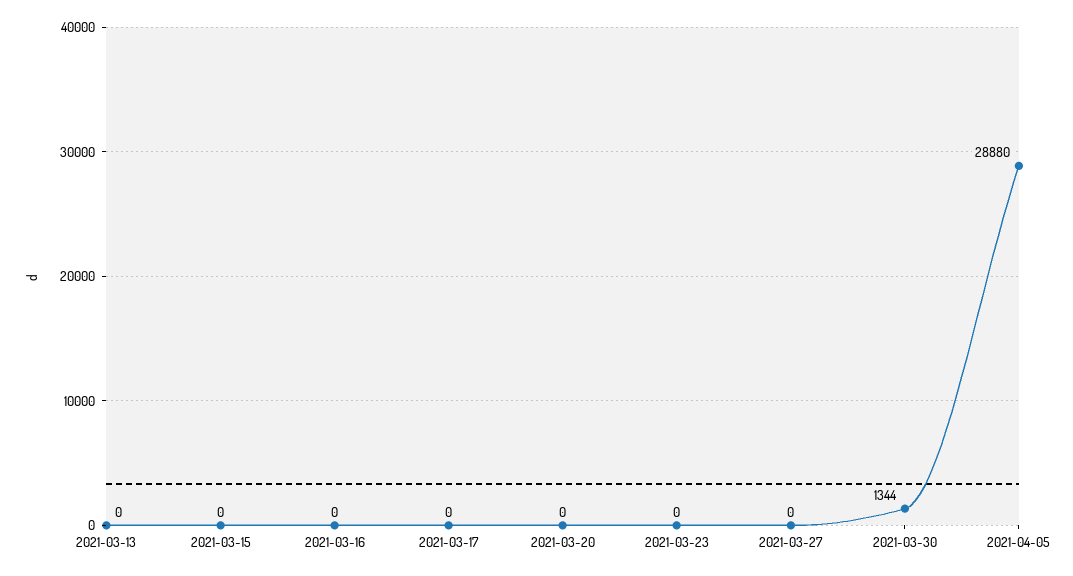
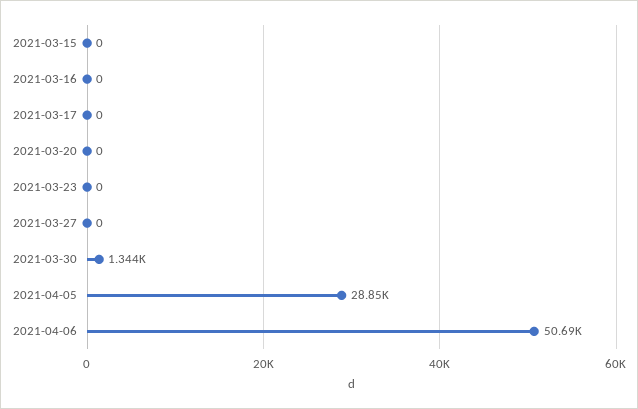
2021-03-13: 0 -> none
2021-04-05: 28880 -> 28850
2021-04-06: none -> 50690

